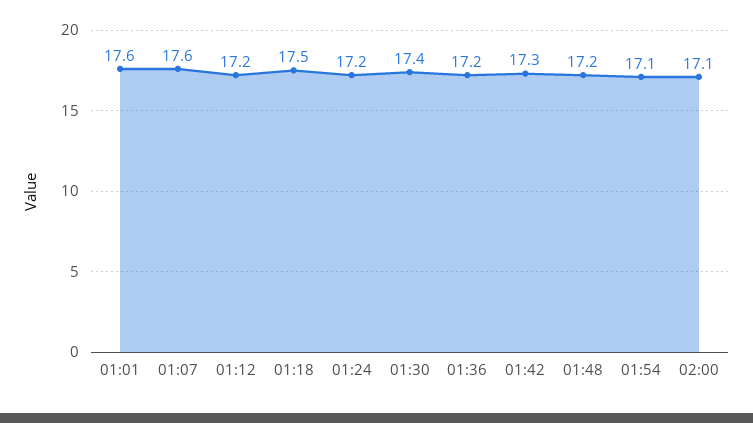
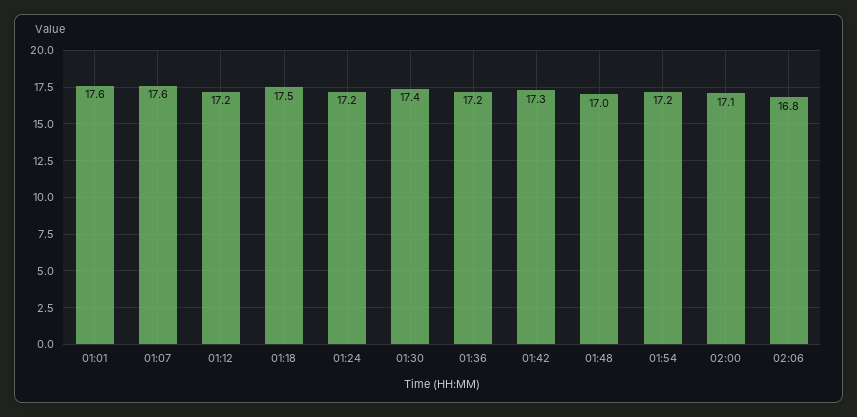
01:48: 17.2 -> 17
01:54: 17.1 -> 17.2
02:06: none -> 16.8

